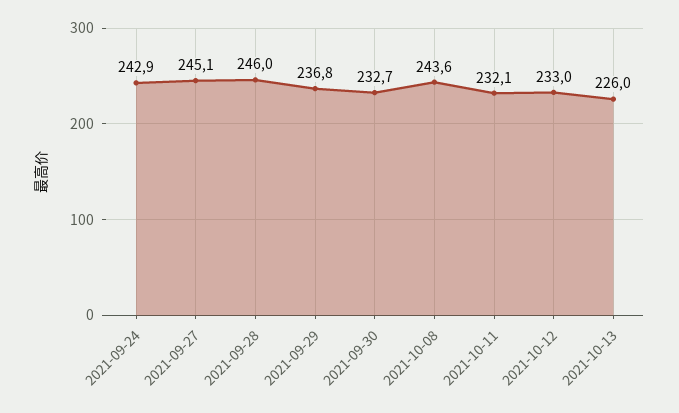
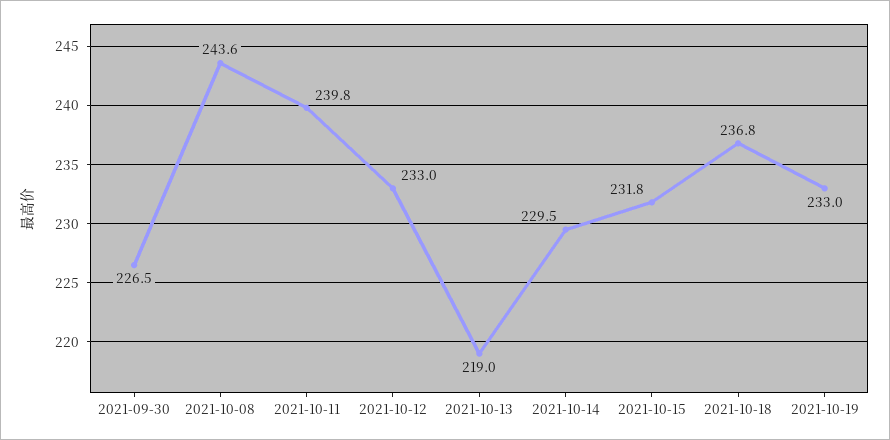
2021-09-24: 242.9 -> none
2021-09-27: 245.1 -> none
2021-09-28: 246 -> none
2021-09-29: 236.8 -> none
2021-09-30: 232.7 -> 226.5
2021-10-11: 232.1 -> 239.8
2021-10-13: 226 -> 219
2021-10-14: none -> 229.5
2021-10-15: none -> 231.8
2021-10-18: none -> 236.8
2021-10-19: none -> 233

